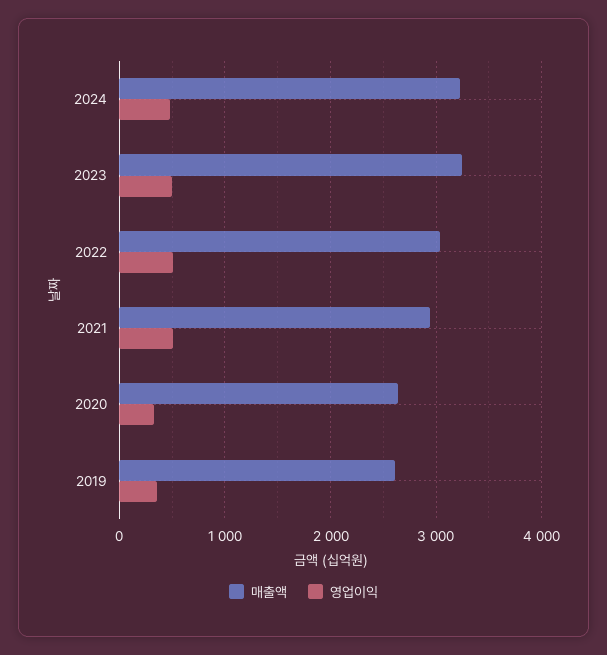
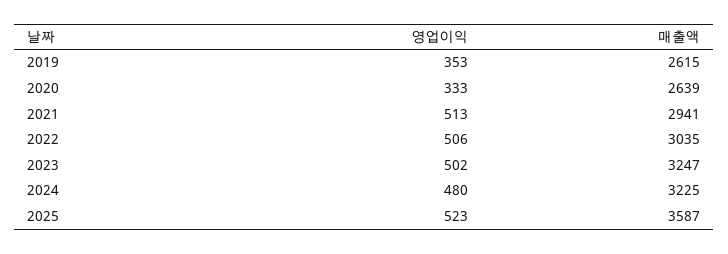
영업이익, 2025: none -> 523
매출액, 2025: none -> 3587

